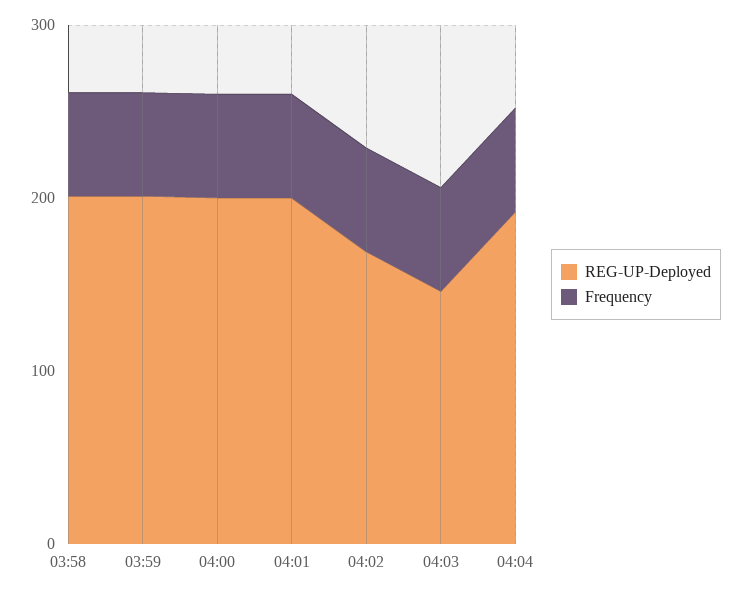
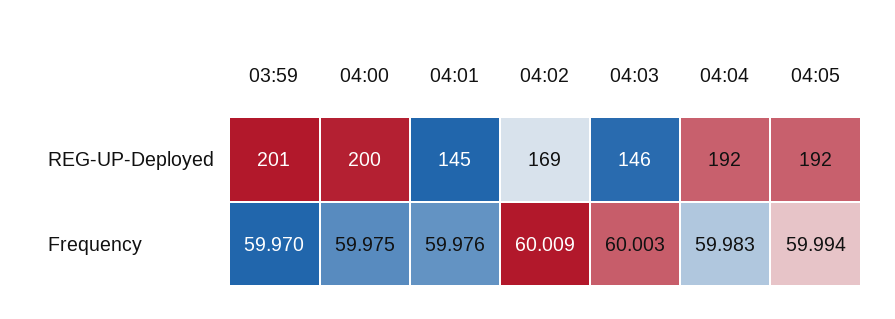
REG-UP-Deployed, 03:58: 200 -> none
Frequency, 03:58: 60 -> none
REG-UP-Deployed, 04:01: 200 -> 145
REG-UP-Deployed, 04:05: none -> 192
Frequency, 04:05: none -> 59.994

